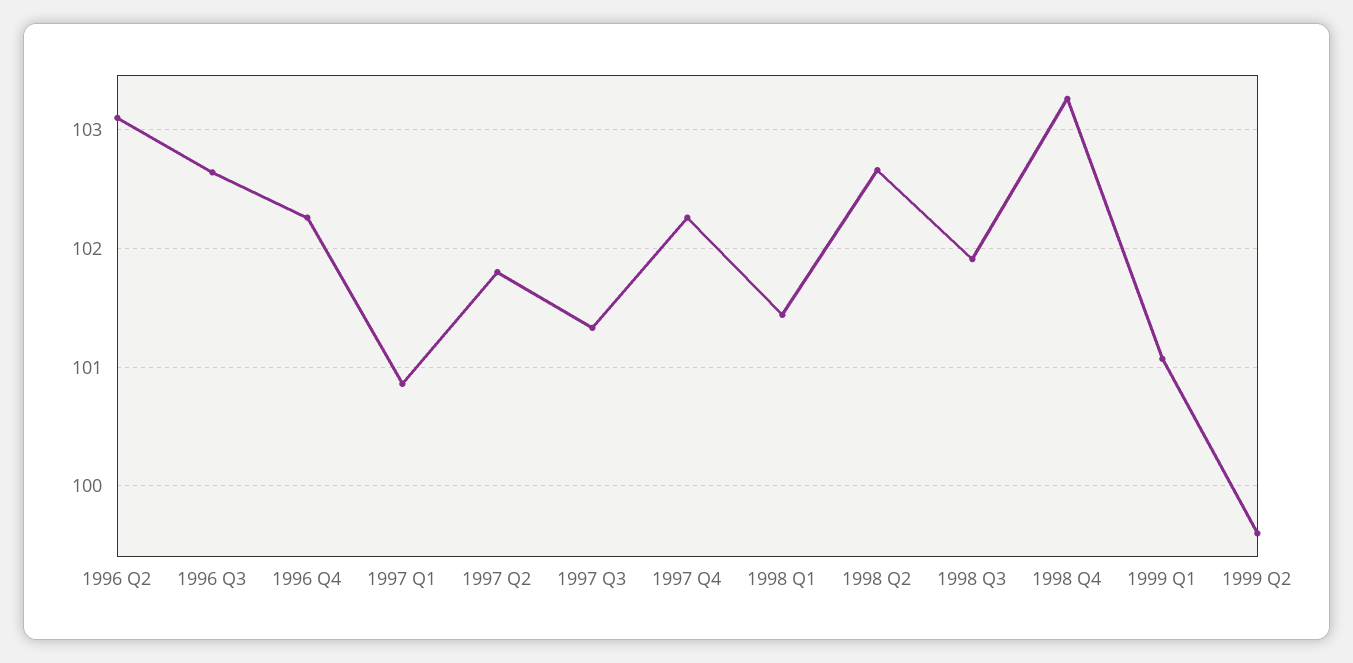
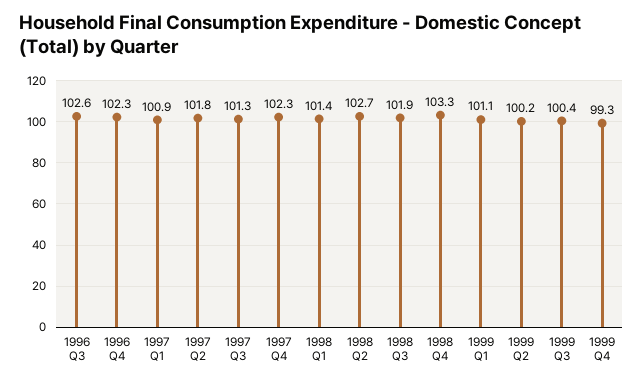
1996 Q2: 103.1 -> none
1999 Q2: 99.6 -> 100.2
1999 Q3: none -> 100.4
1999 Q4: none -> 99.3

